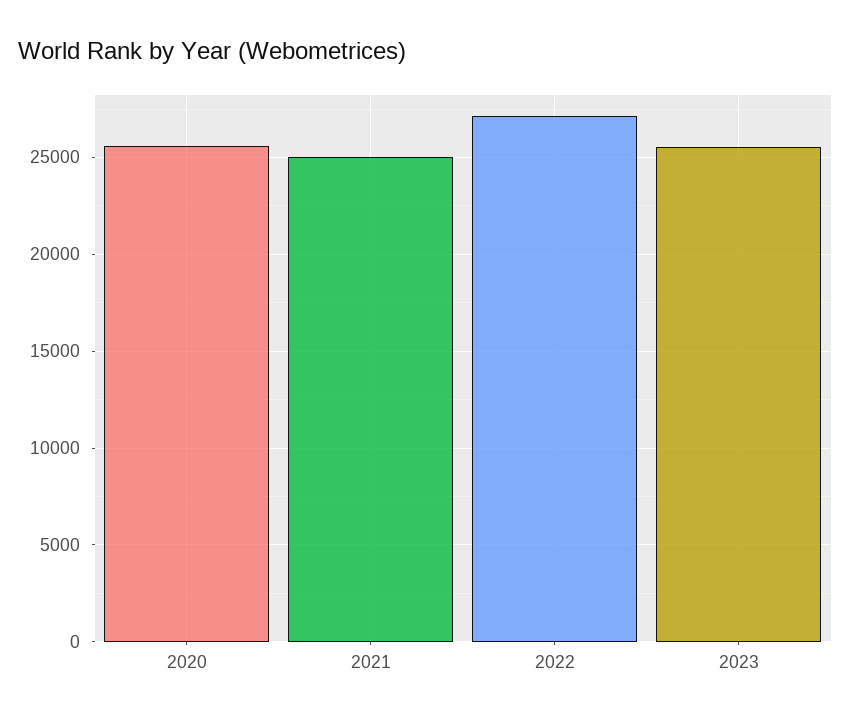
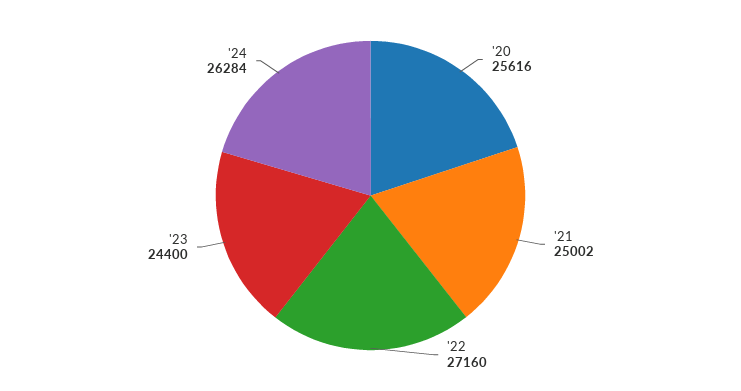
2023: 25500 -> 24400
'24: none -> 26284

